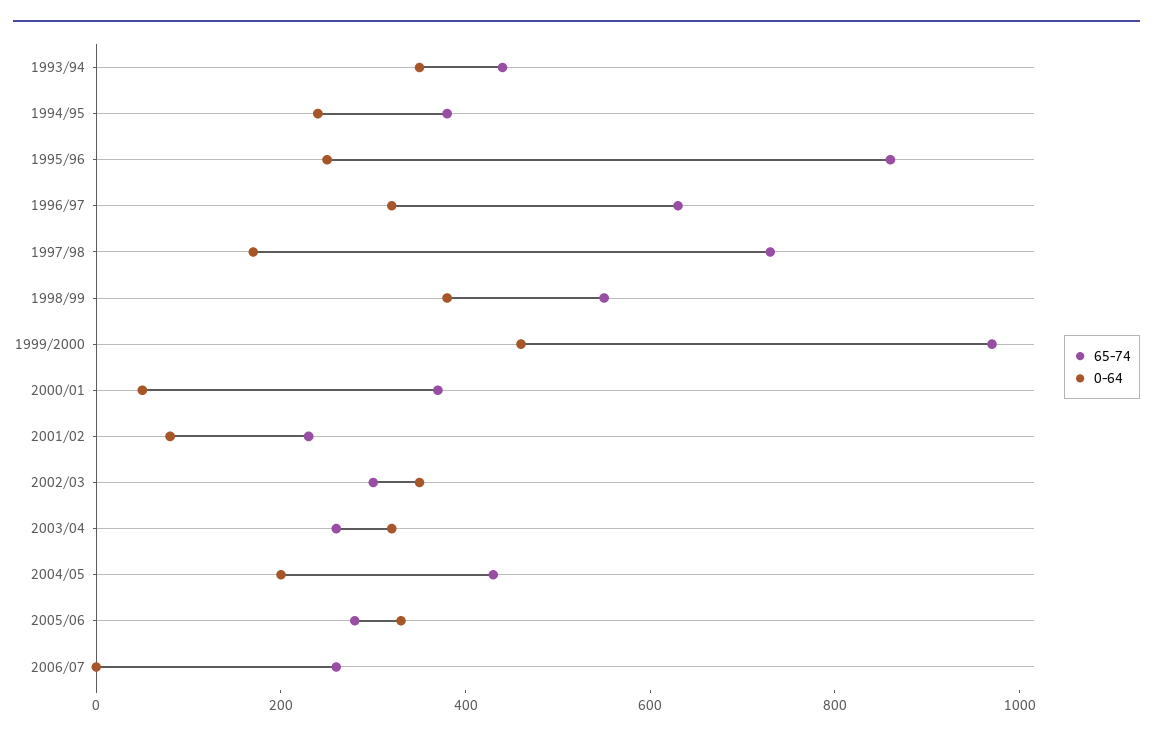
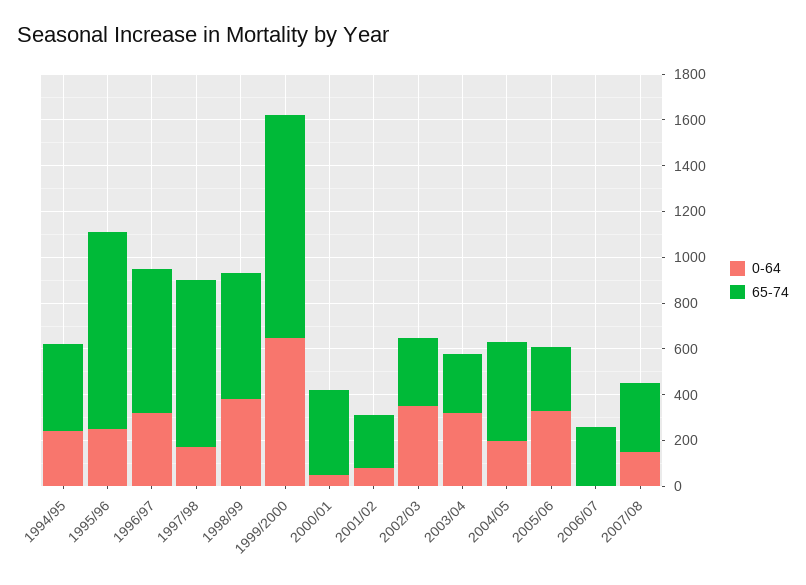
65-74, 1993/94: 450 -> none
0-64, 1993/94: 350 -> none
0-64, 1999/2000: 450 -> 650
0-64, 2007/08: none -> 150
65-74, 2007/08: none -> 300

